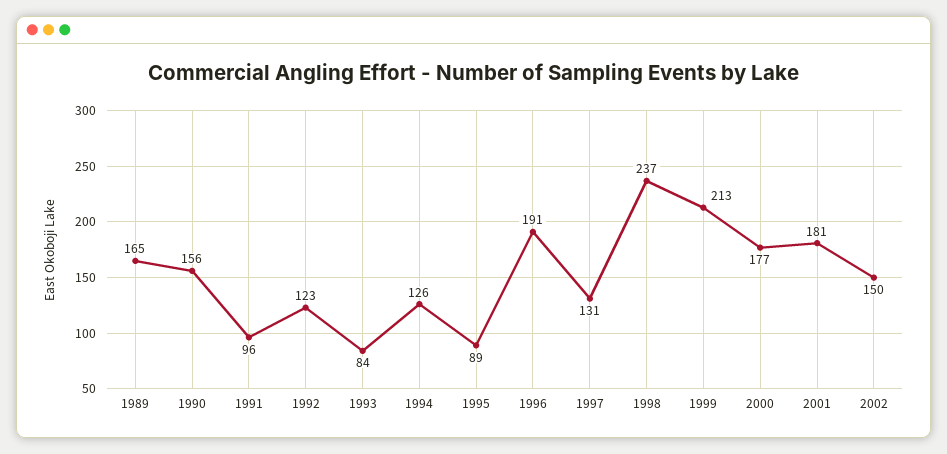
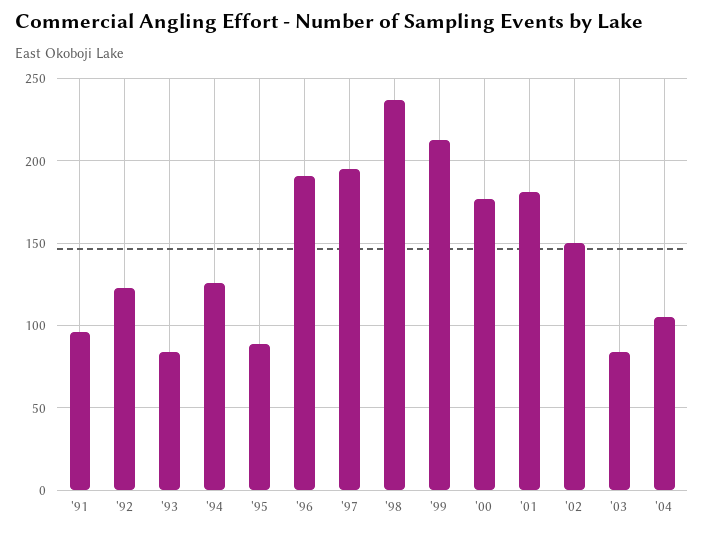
1989: 165 -> none
1990: 156 -> none
1997: 131 -> 195
'03: none -> 85
'04: none -> 105

